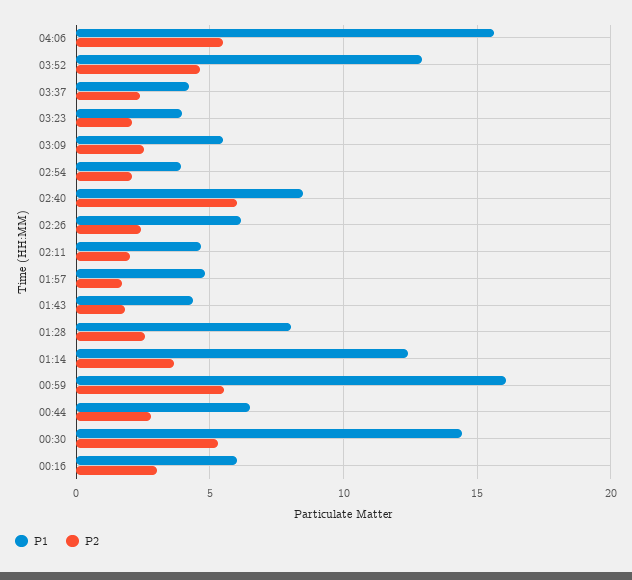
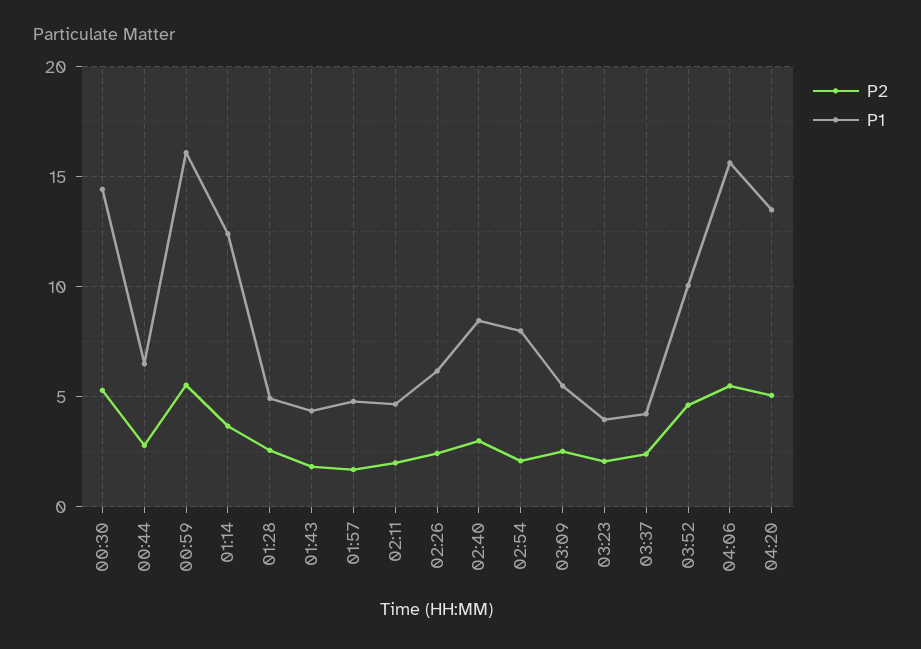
P1, 03:52: 13 -> 10
P1, 02:54: 4 -> 8
P2, 02:40: 6 -> 3
P1, 01:28: 8 -> 5
P1, 00:16: 6 -> none
P2, 00:16: 3 -> none
P2, 04:20: none -> 5
P1, 04:20: none -> 13.5

